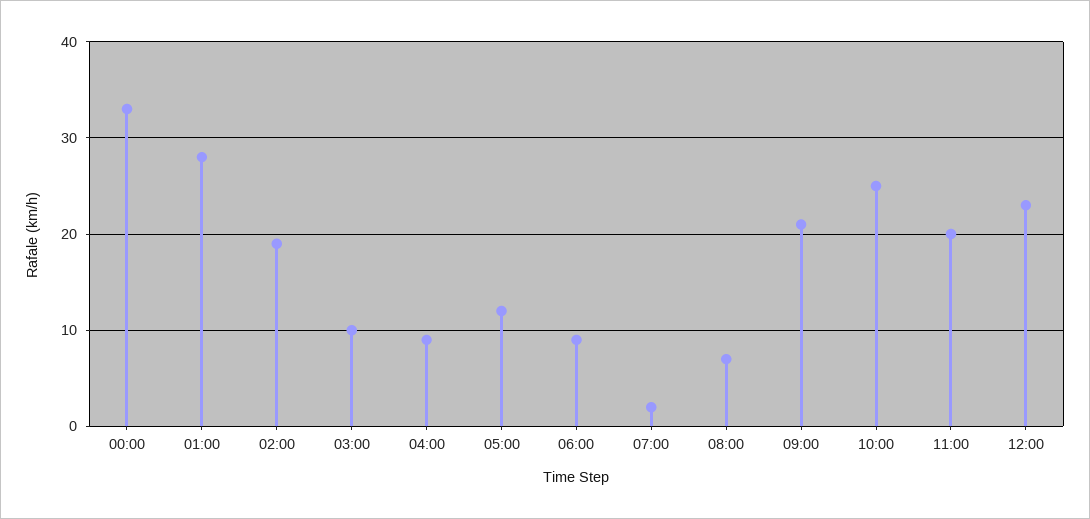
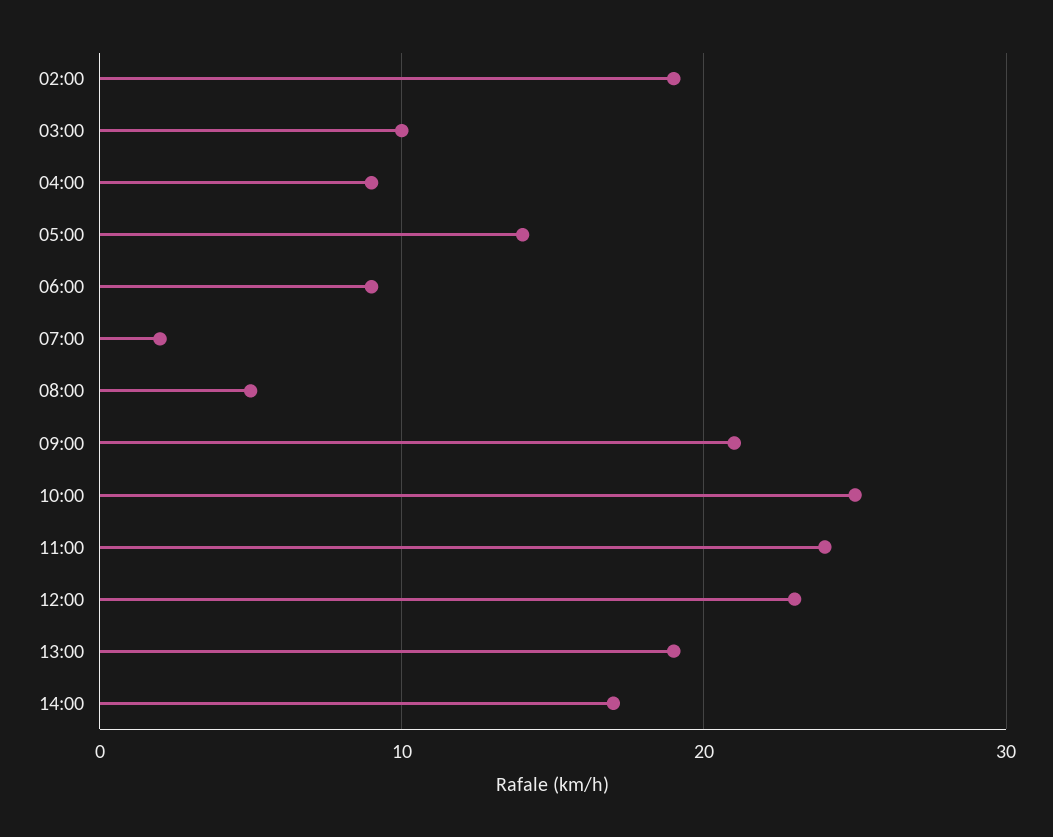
00:00: 33 -> none
01:00: 28 -> none
05:00: 12 -> 14
08:00: 7 -> 5
11:00: 20 -> 24
13:00: none -> 19
14:00: none -> 17

